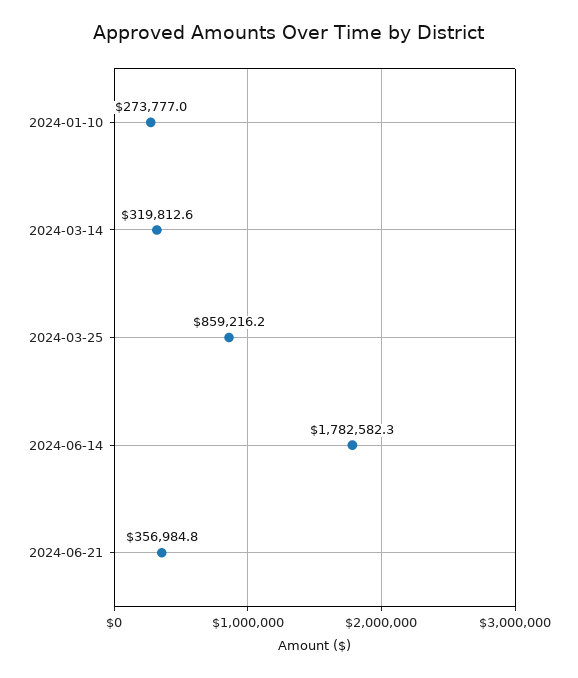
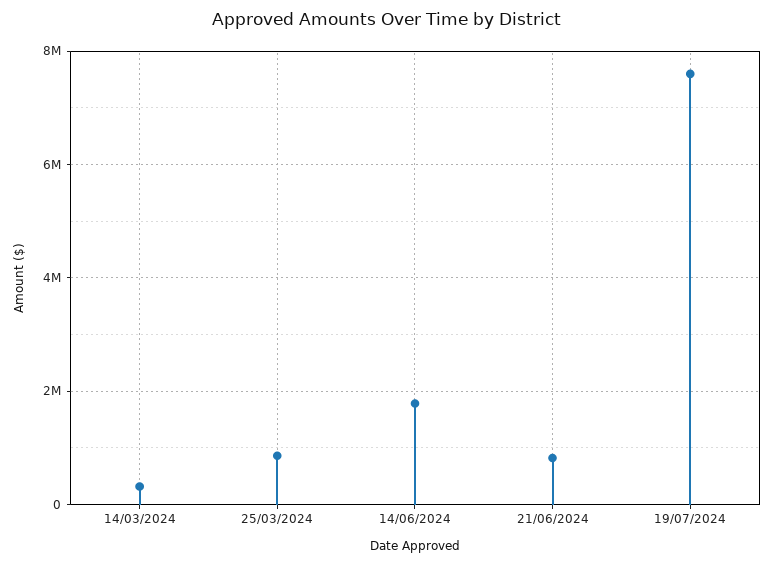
2024-01-10: 273777 -> none
2024-06-21: 356984.8 -> 800000
19/07/2024: none -> 7600000

